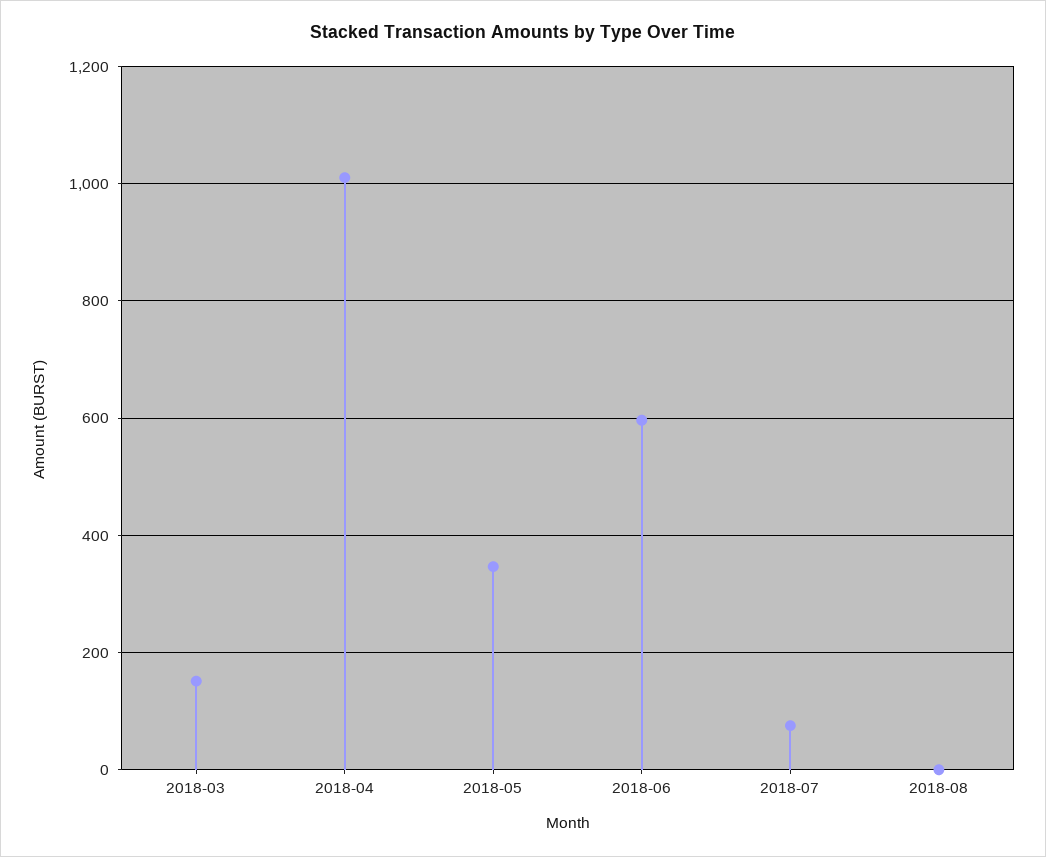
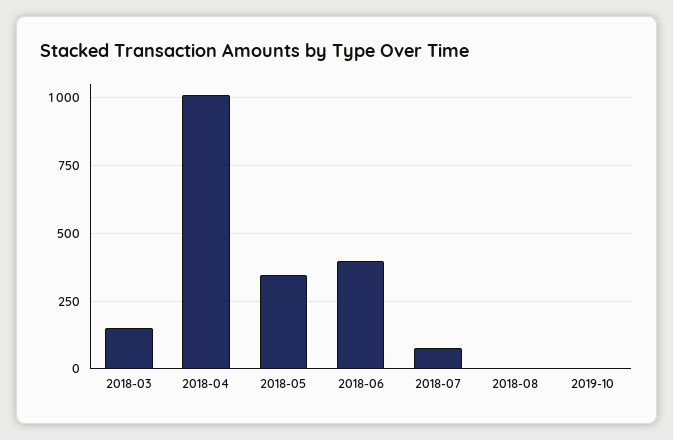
2018-06: 600 -> 400
2019-10: none -> 0

